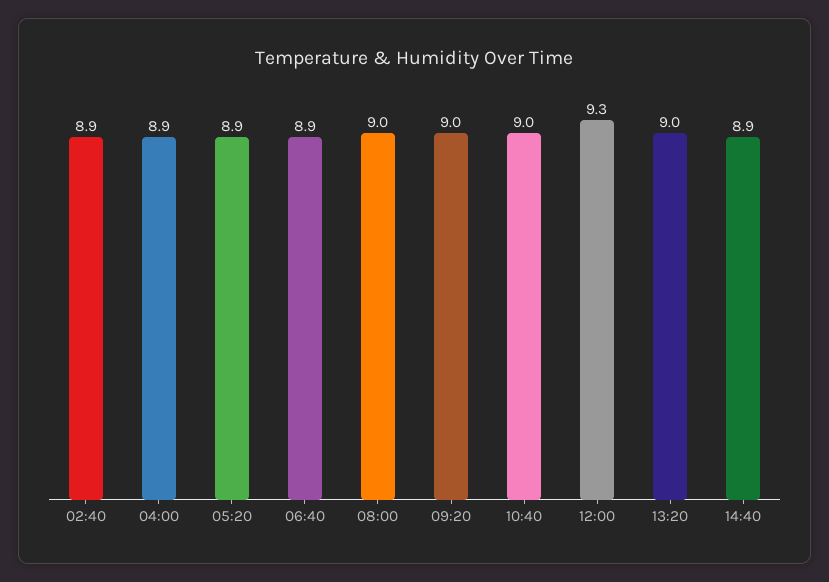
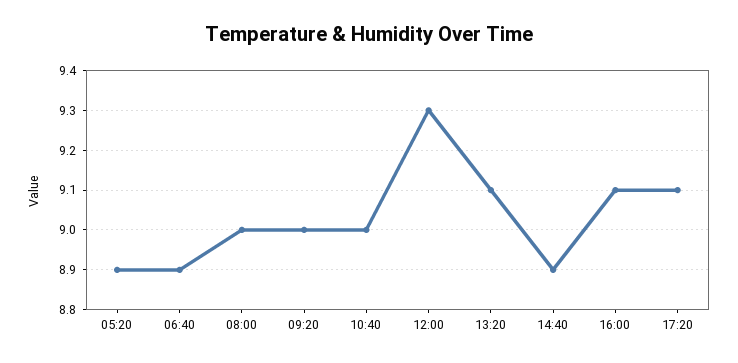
02:40: 8.9 -> none
04:00: 8.9 -> none
13:20: 9 -> 9.1
16:00: none -> 9.1
17:20: none -> 9.1

